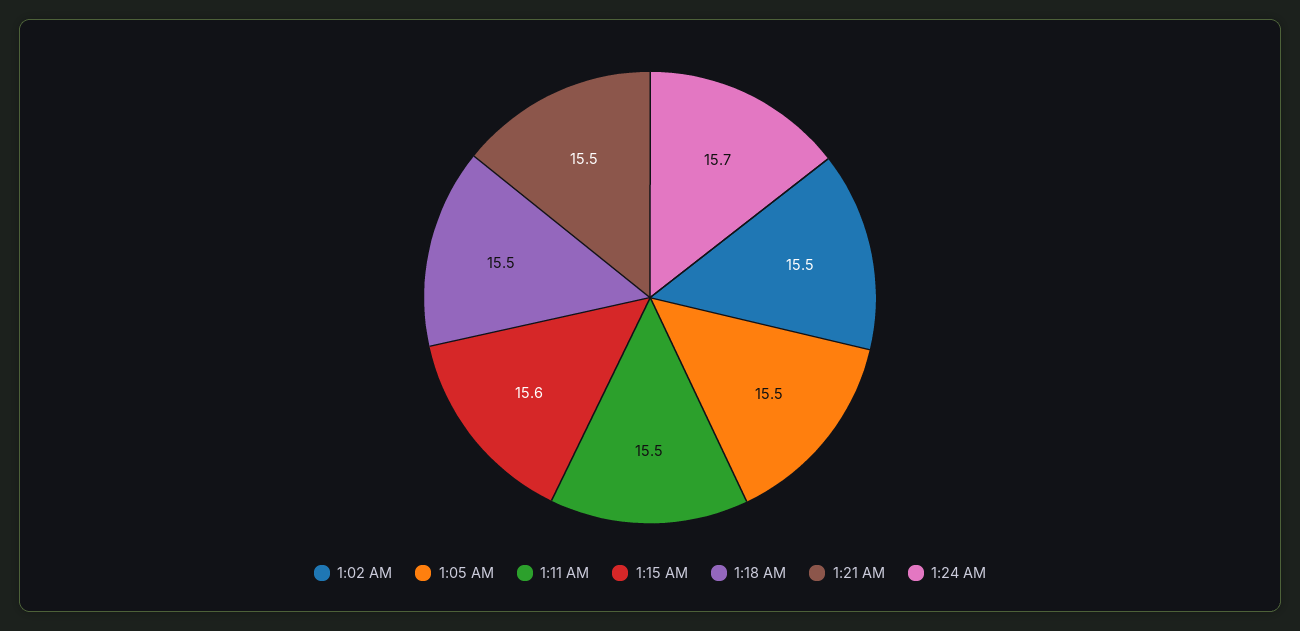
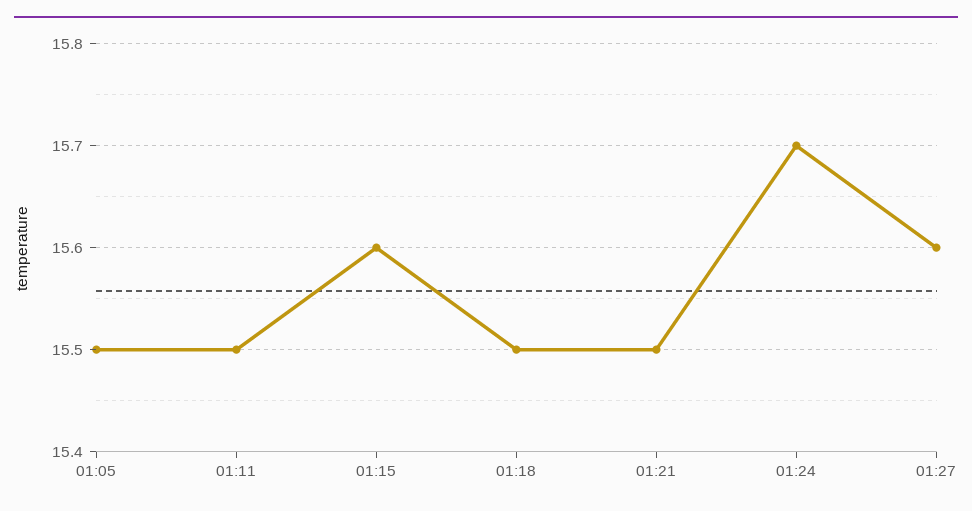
1:02 AM: 15.5 -> none
01:27: none -> 15.6

